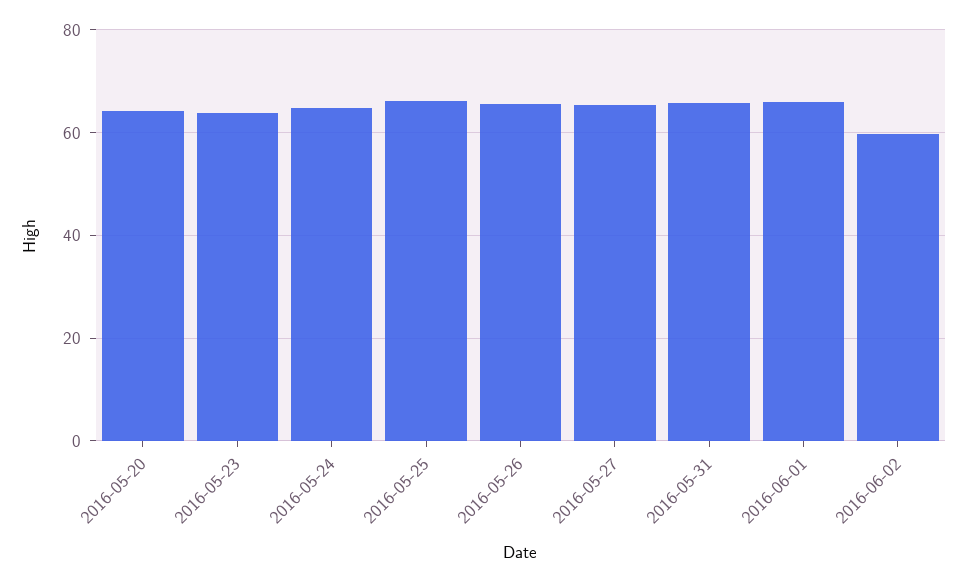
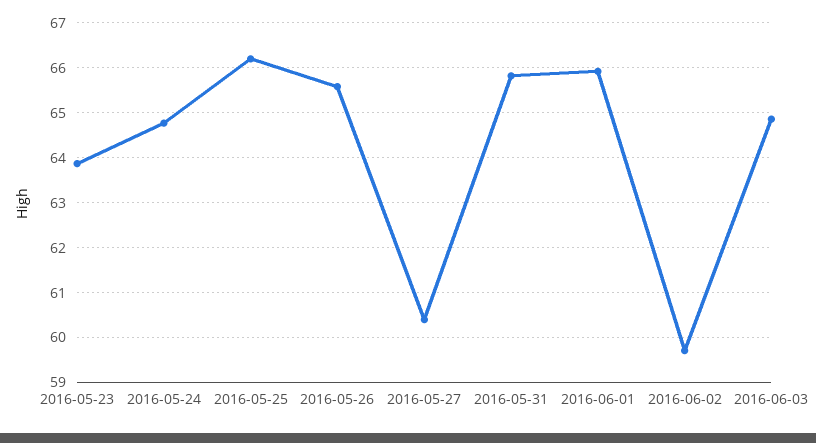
2016-05-20: 64 -> none
2016-05-27: 66 -> 60.4
2016-06-03: none -> 64.8

